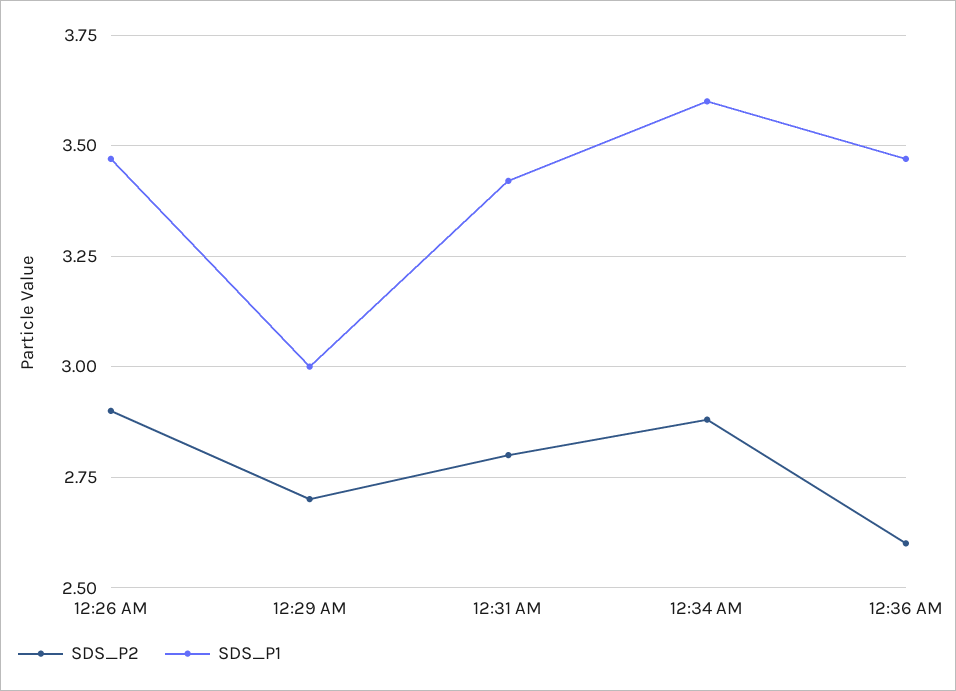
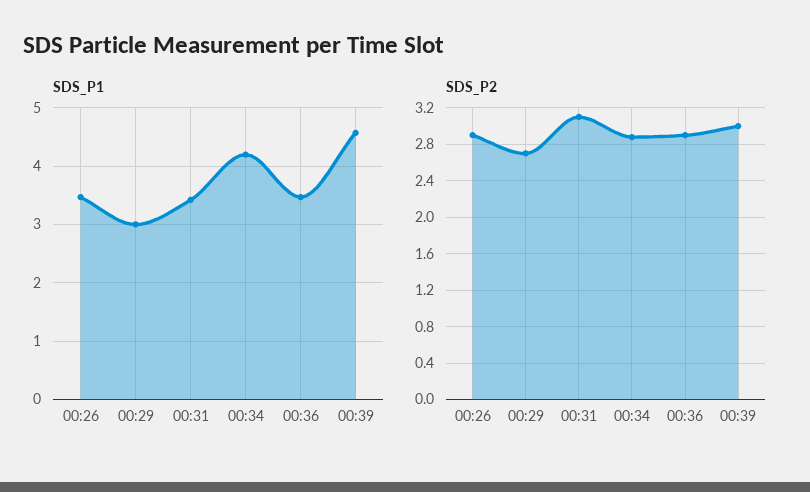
SDS_P2, 12:31 AM: 2.8 -> 3.1
SDS_P1, 12:34 AM: 3.6 -> 4.2
SDS_P2, 12:36 AM: 2.6 -> 2.9
SDS_P1, 00:39: none -> 4.6
SDS_P2, 00:39: none -> 3

